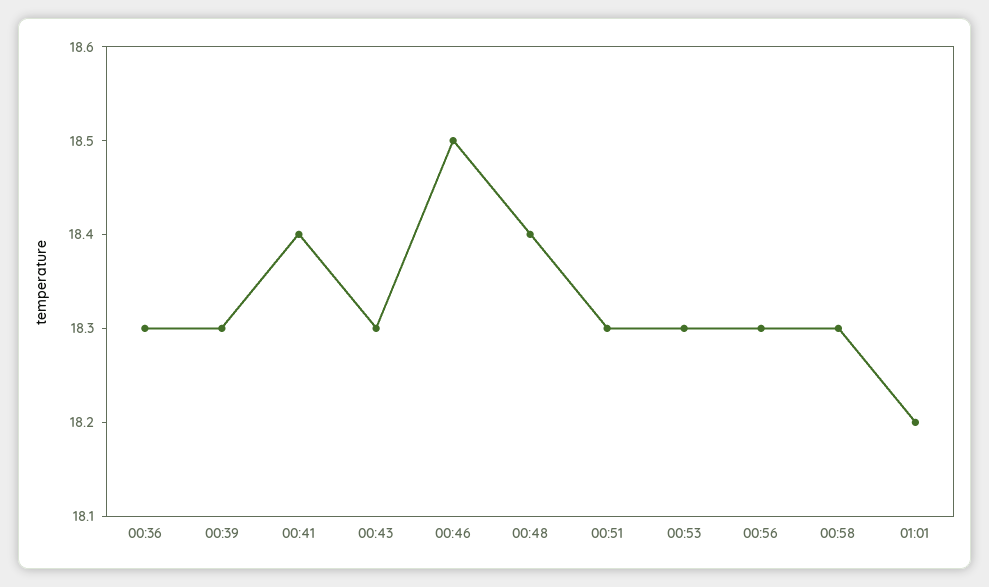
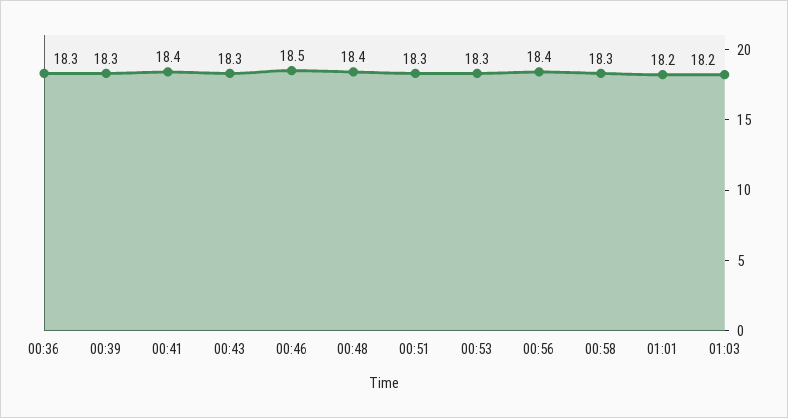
00:56: 18.3 -> 18.4
01:03: none -> 18.2

